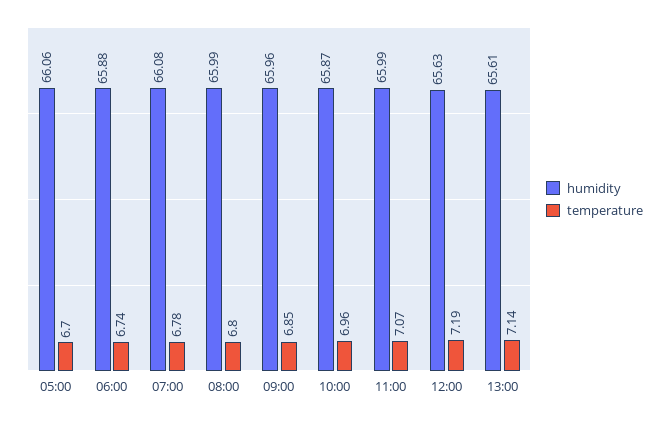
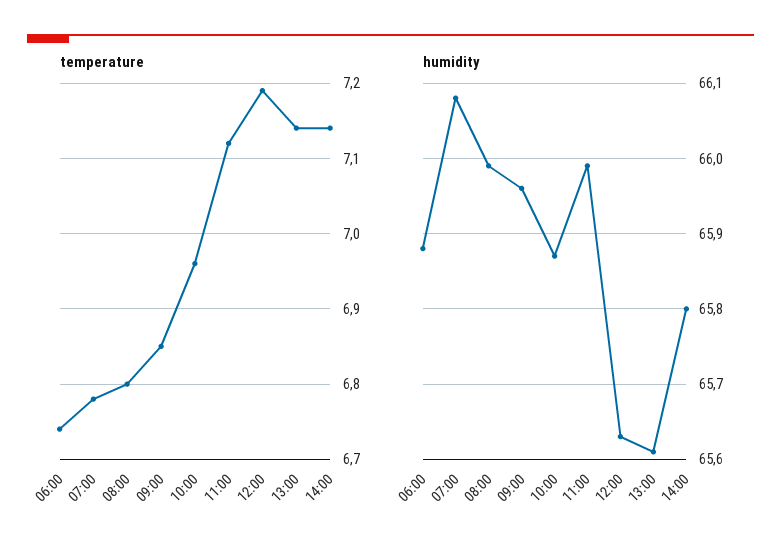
humidity, 05:00: 66.06 -> none
temperature, 05:00: 6.7 -> none
temperature, 11:00: 7.07 -> 7.12
temperature, 14:00: none -> 7.14
humidity, 14:00: none -> 65.8

